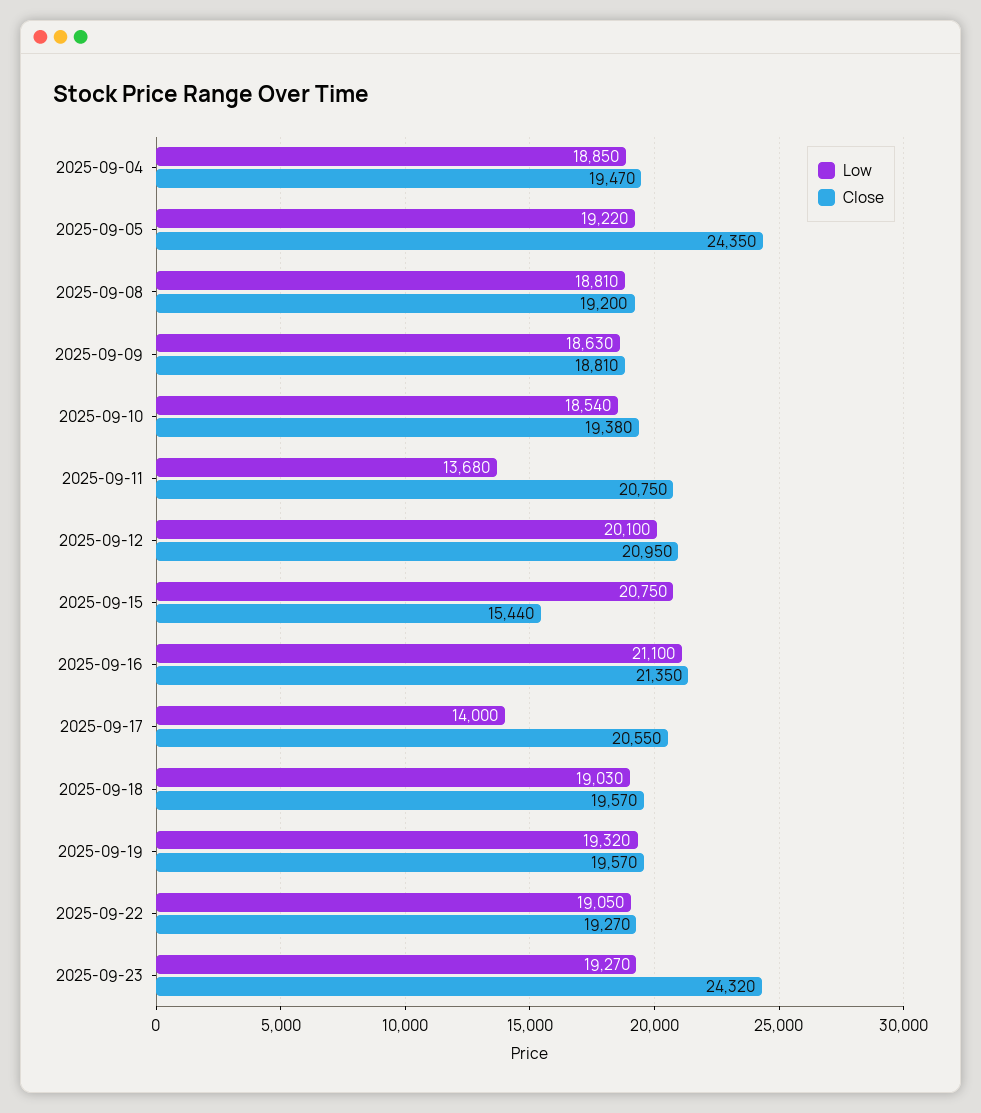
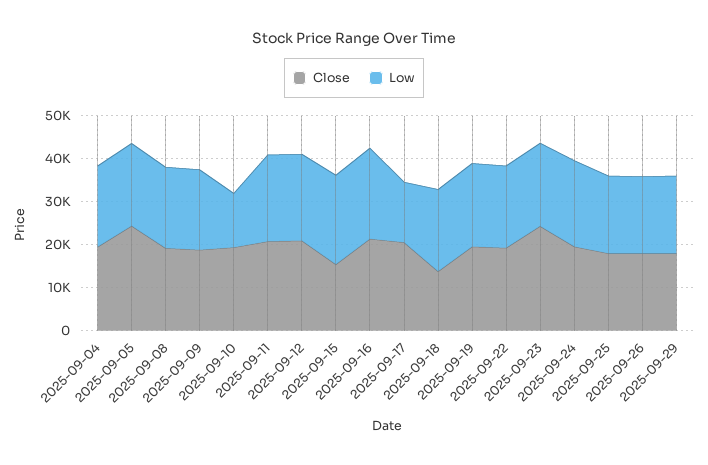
Low, 2025-09-10: 18540 -> 12000
Low, 2025-09-11: 13680 -> 20000
Close, 2025-09-18: 19570 -> 14000
Close, 2025-09-24: none -> 20000
Low, 2025-09-24: none -> 20000
Close, 2025-09-25: none -> 18000
Low, 2025-09-25: none -> 18000
Close, 2025-09-26: none -> 18000
Low, 2025-09-26: none -> 18000
Close, 2025-09-29: none -> 18000
Low, 2025-09-29: none -> 18000

